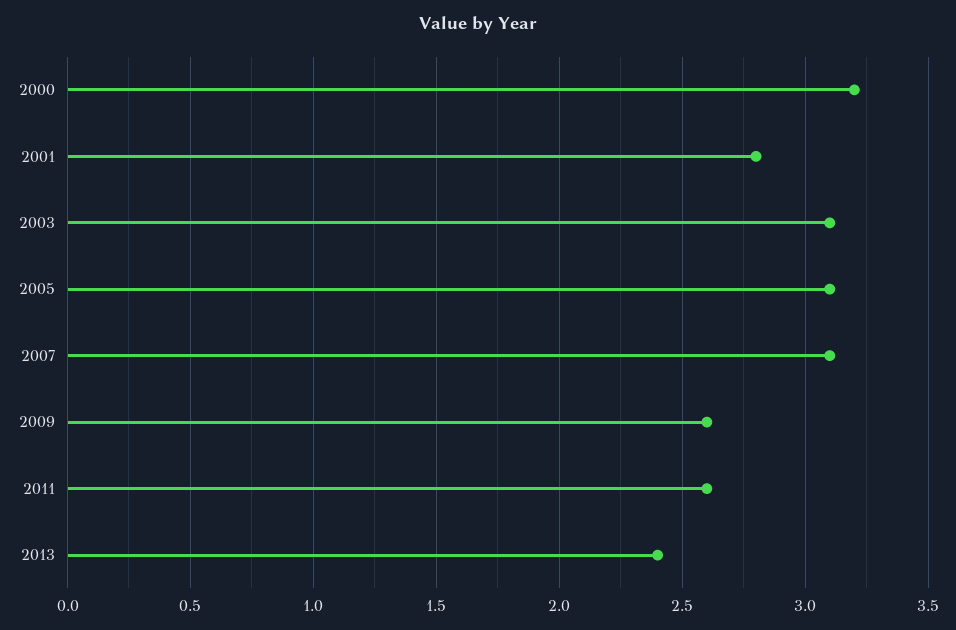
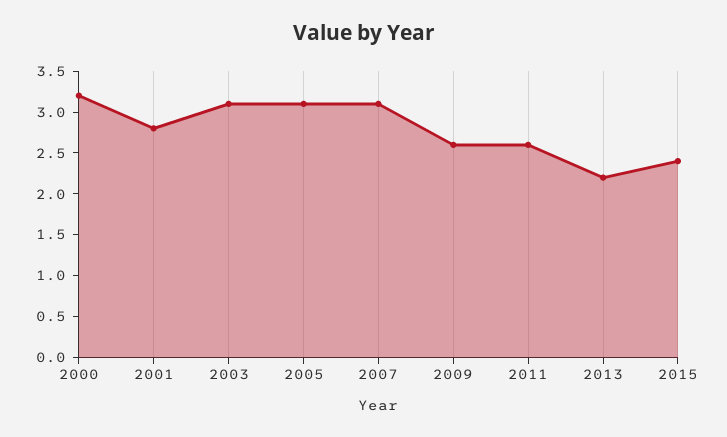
2013: 2.4 -> 2.2
2015: none -> 2.4

